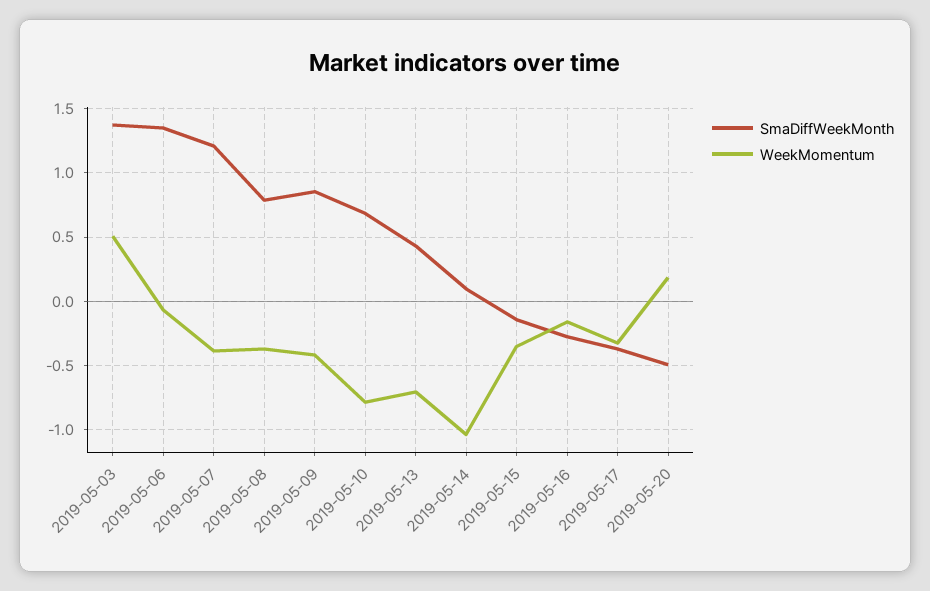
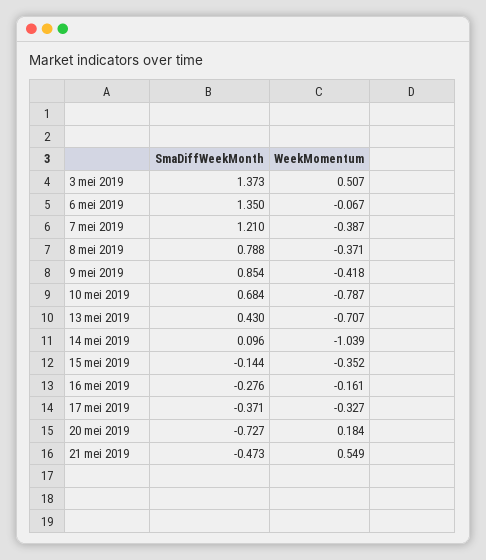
SmaDiffWeekMonth, 2019-05-20: -0.5 -> -0.727
SmaDiffWeekMonth, 21 mei 2019: none -> -0.473
WeekMomentum, 21 mei 2019: none -> 0.549

